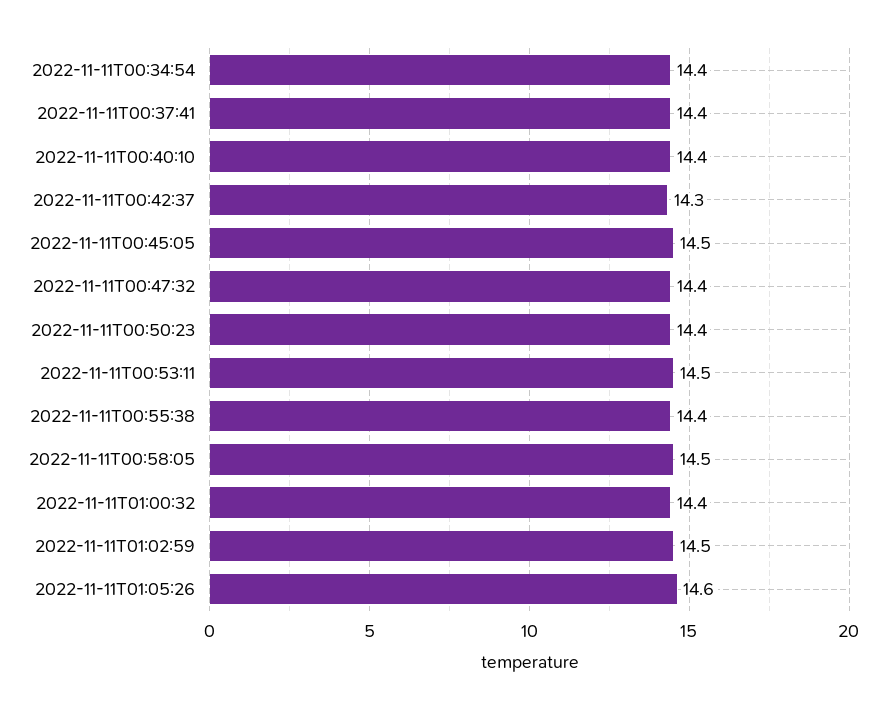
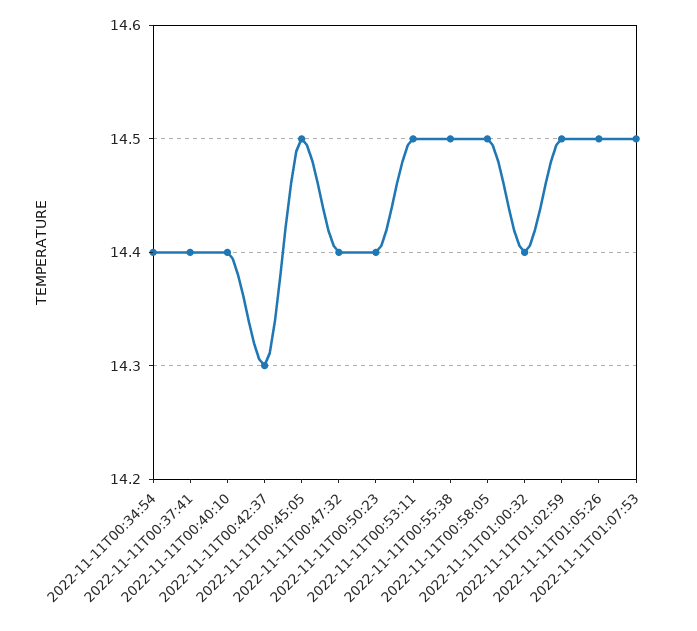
2022-11-11T00:55:38: 14.4 -> 14.5
2022-11-11T01:05:26: 14.6 -> 14.5
2022-11-11T01:07:53: none -> 14.5

